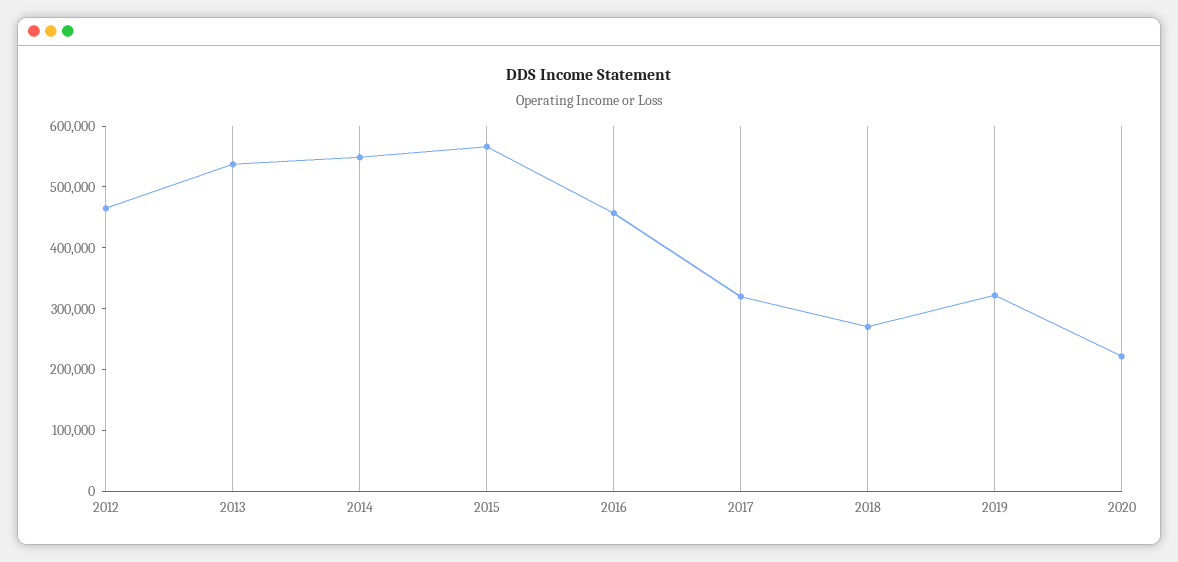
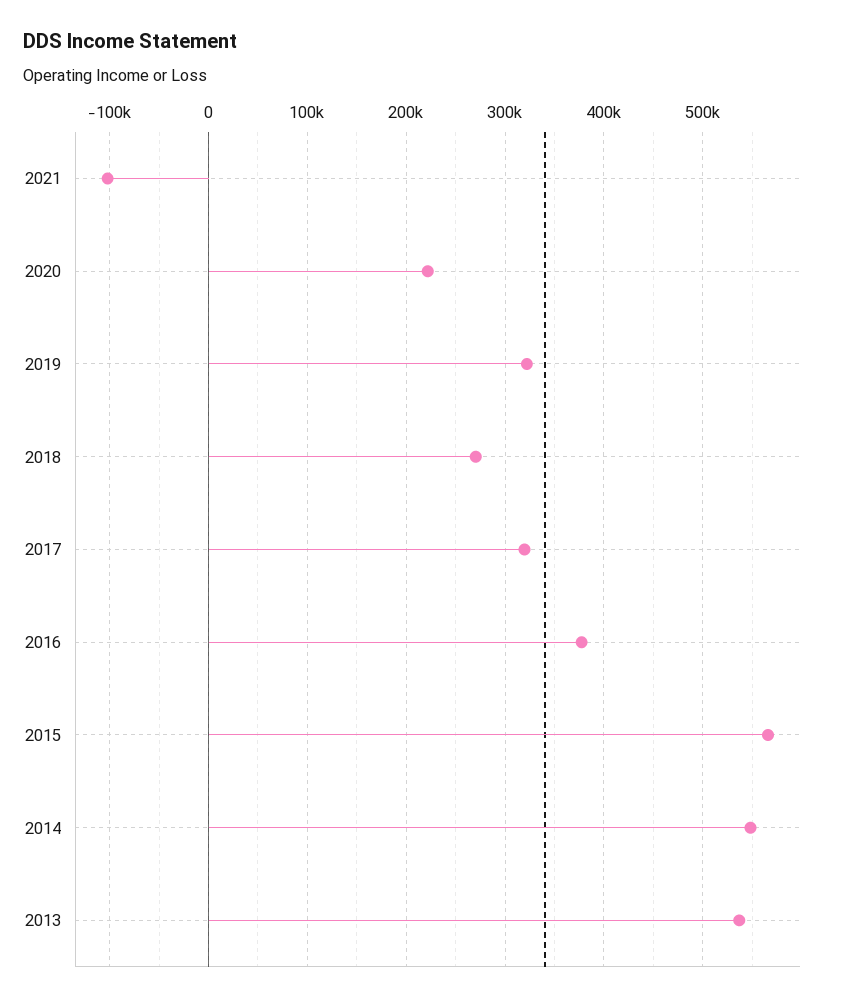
2012: 460000 -> none
2016: 460000 -> 380000
2021: none -> -100000

